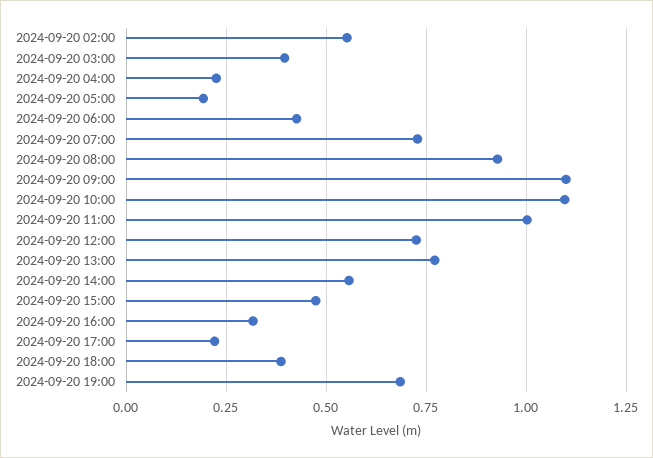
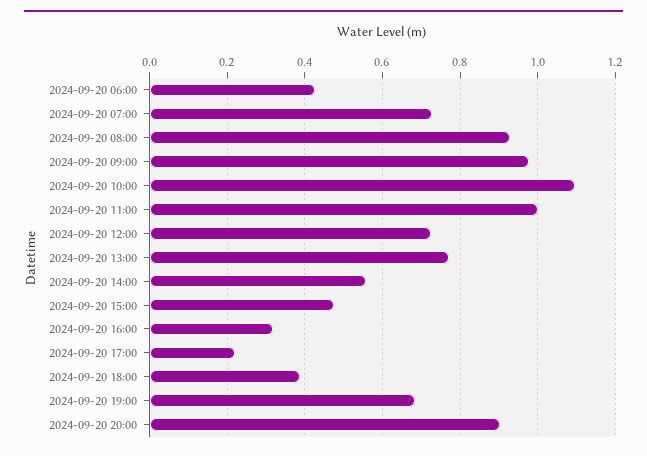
2024-09-20 02:00: 0.55 -> none
2024-09-20 03:00: 0.4 -> none
2024-09-20 04:00: 0.225 -> none
2024-09-20 05:00: 0.2 -> none
2024-09-20 09:00: 1.1 -> 0.98
2024-09-20 20:00: none -> 0.9

